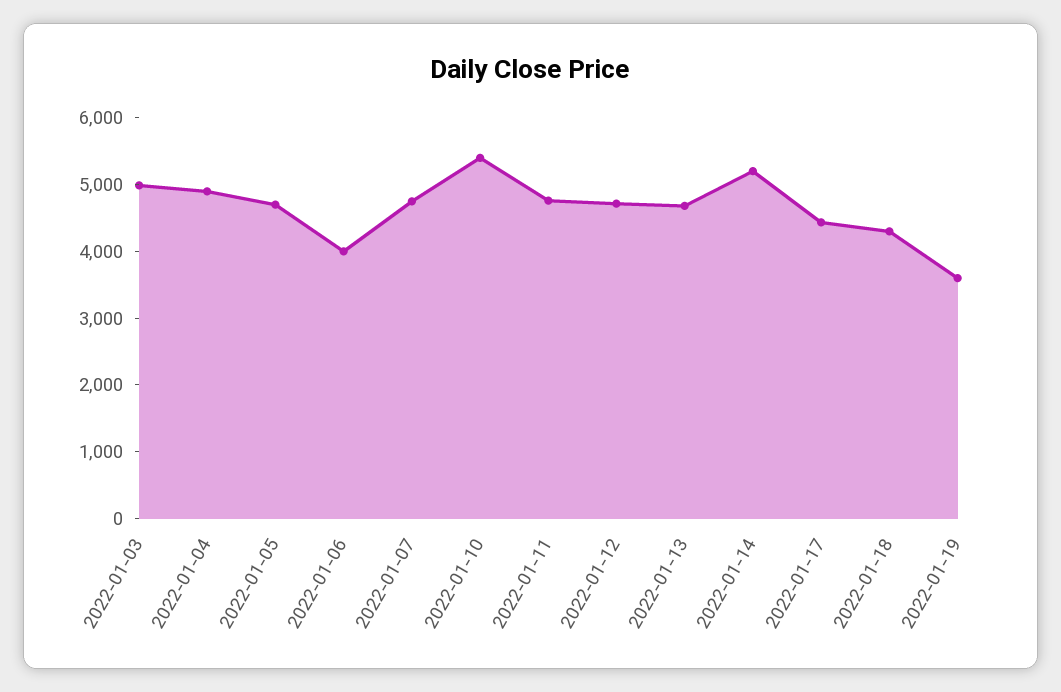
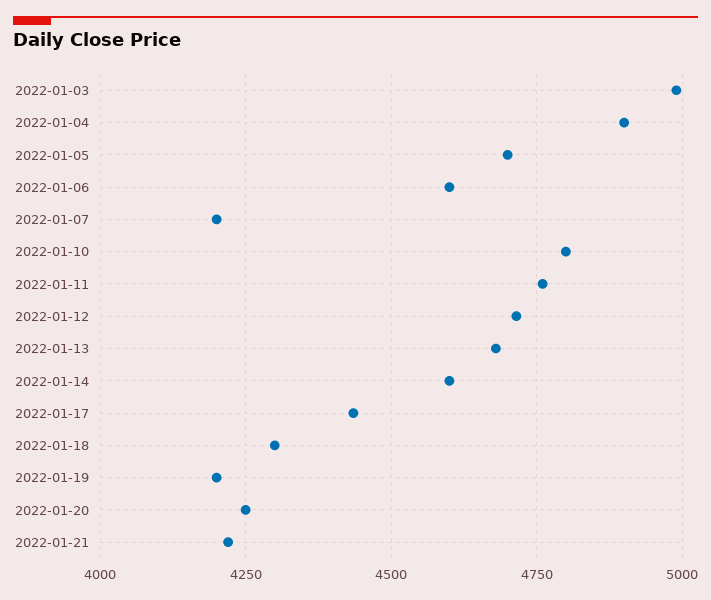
2022-01-06: 4000 -> 4600
2022-01-07: 4800 -> 4200
2022-01-10: 5400 -> 4800
2022-01-14: 5200 -> 4600
2022-01-19: 3600 -> 4200
2022-01-20: none -> 4250
2022-01-21: none -> 4225

